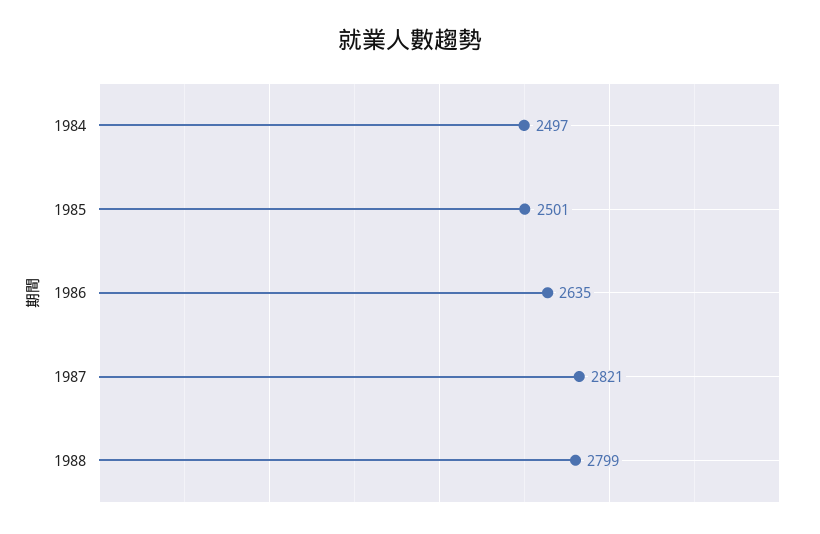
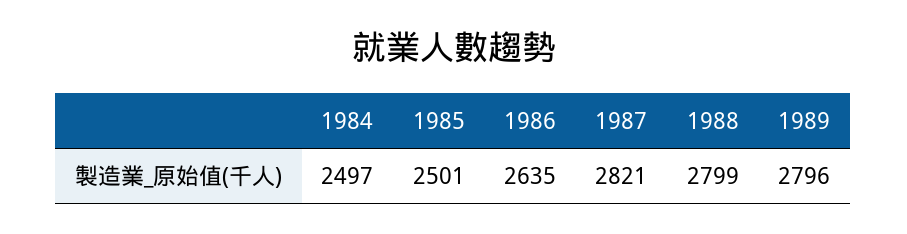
1989: none -> 2796

